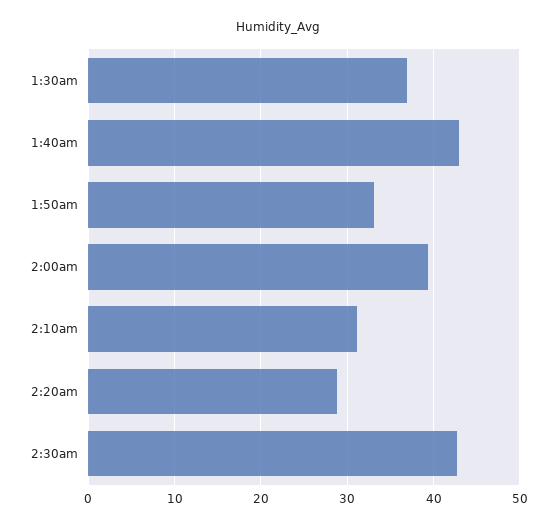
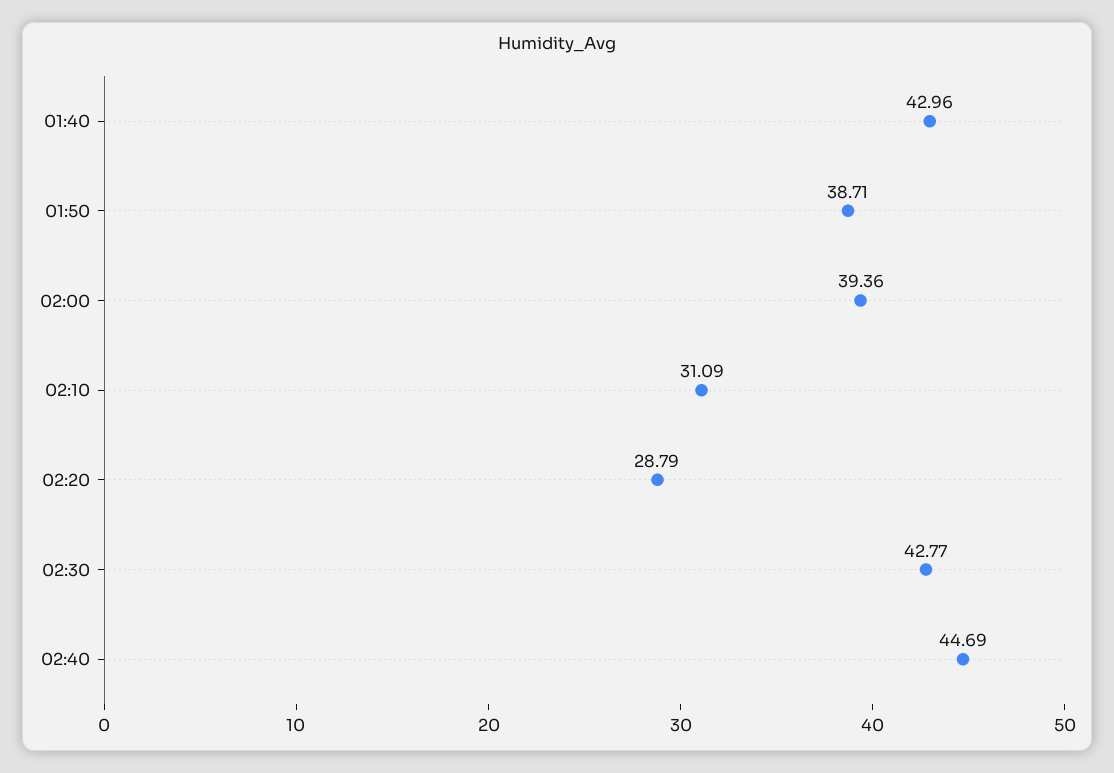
1:30am: 37 -> none
1:50am: 33 -> 38.71
02:40: none -> 44.69

